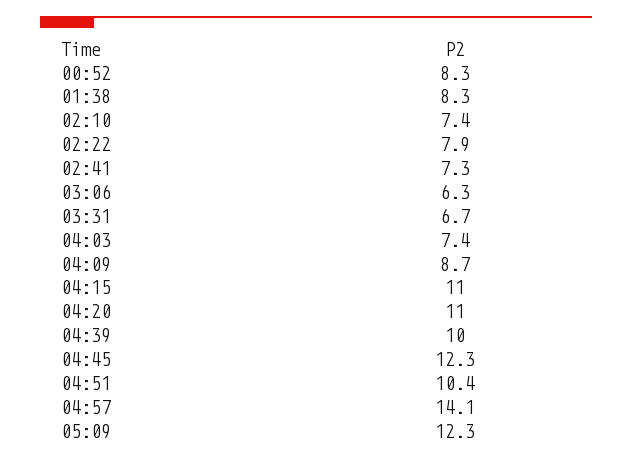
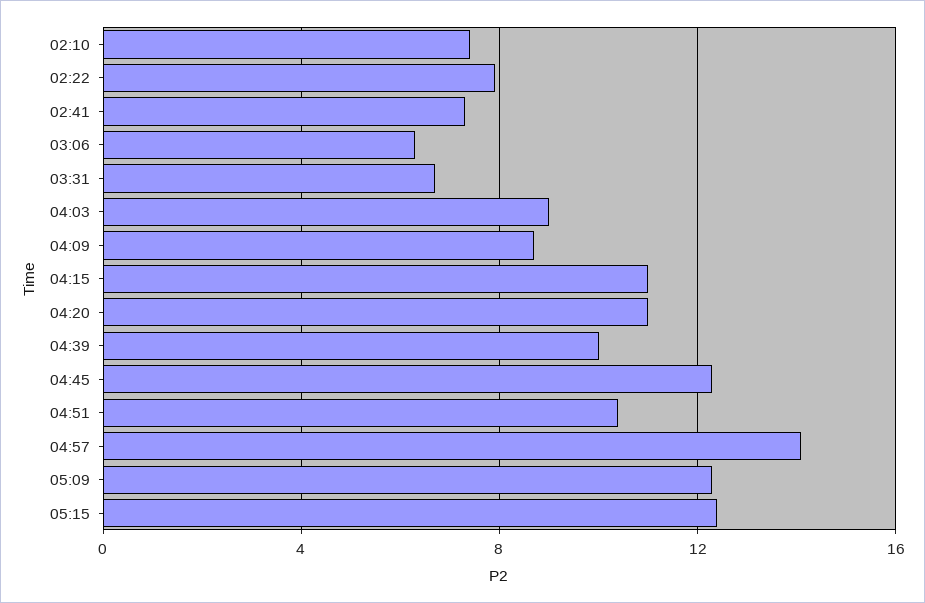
00:52: 8.3 -> none
01:38: 8.3 -> none
04:03: 7.4 -> 9
05:15: none -> 12.5

